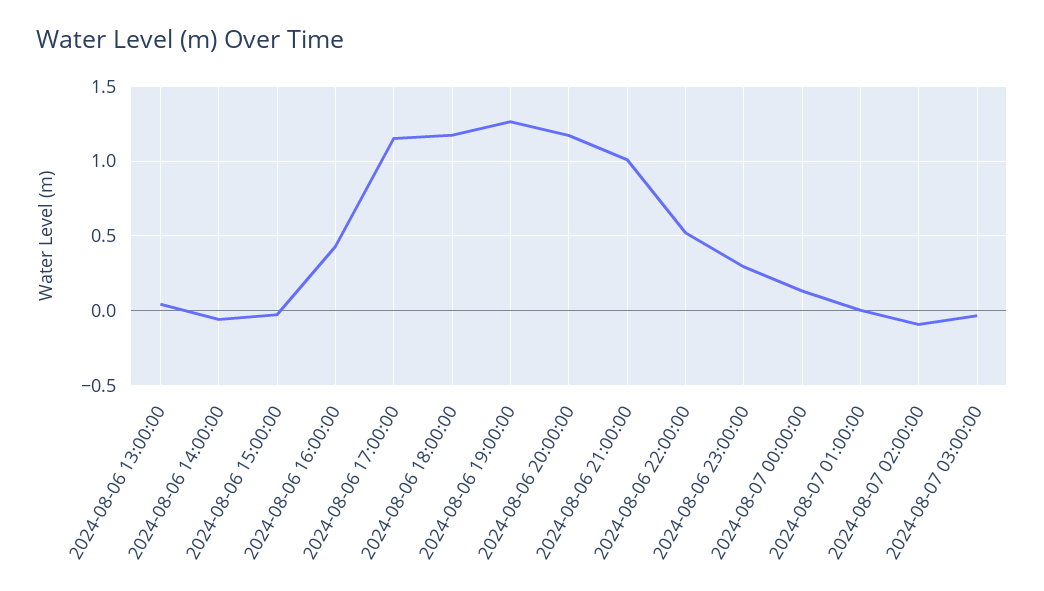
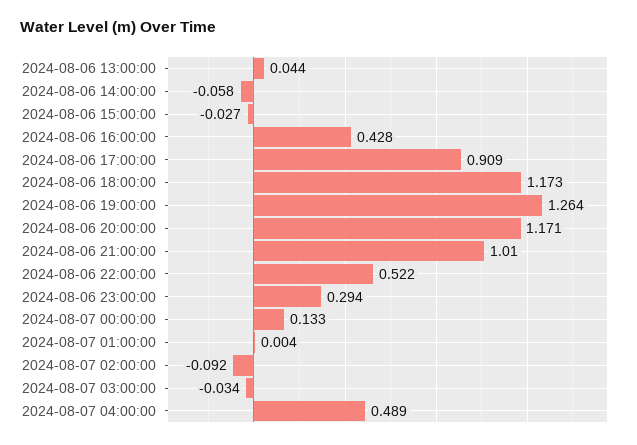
2024-08-06 17:00:00: 1.15 -> 0.909
2024-08-07 04:00:00: none -> 0.489

